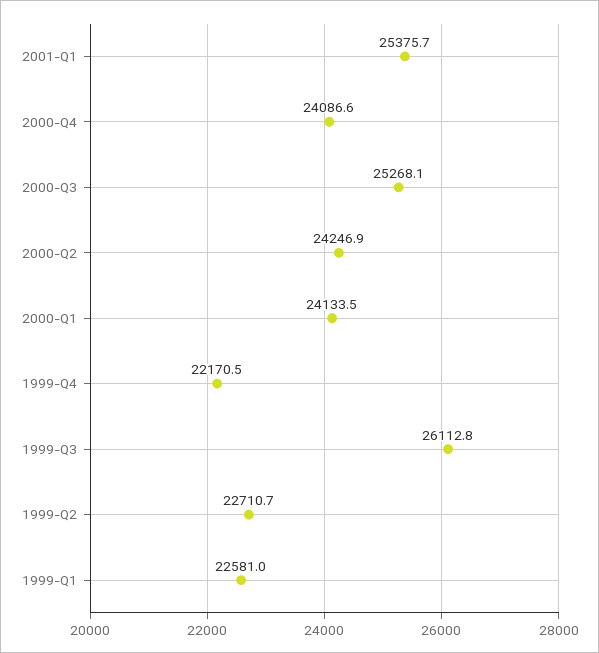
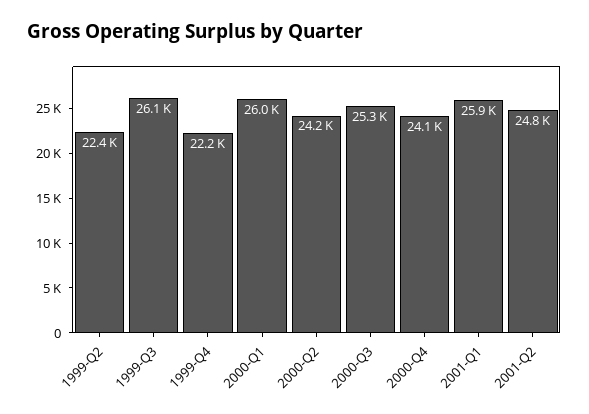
2001-Q1: 25375.7 -> 25900
2000-Q1: 24133.5 -> 26000
1999-Q2: 22710.7 -> 22400
1999-Q1: 22581 -> none
2001-Q2: none -> 24800

